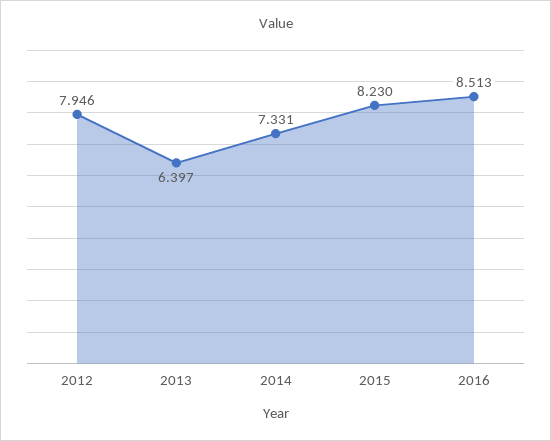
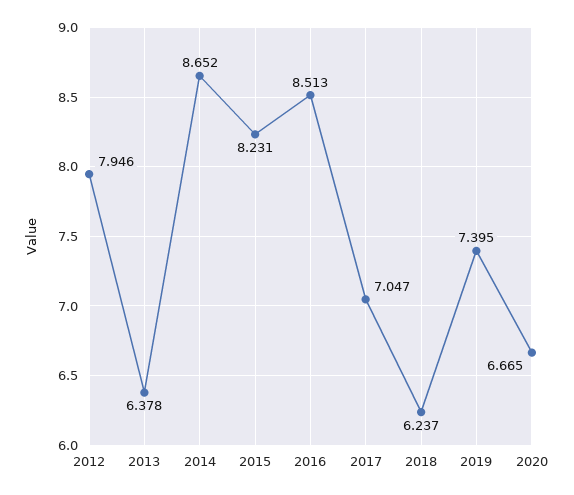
2013: 6.397 -> 6.378
2014: 7.331 -> 8.652
2015: 8.23 -> 8.231
2017: none -> 7.047
2018: none -> 6.237
2019: none -> 7.395
2020: none -> 6.665

